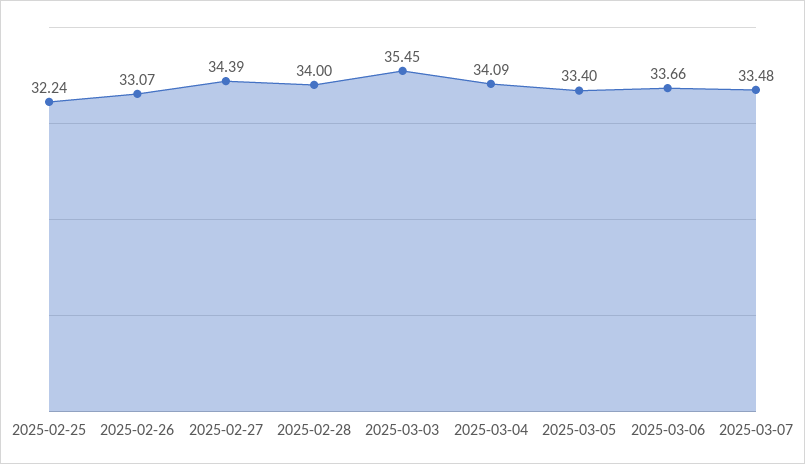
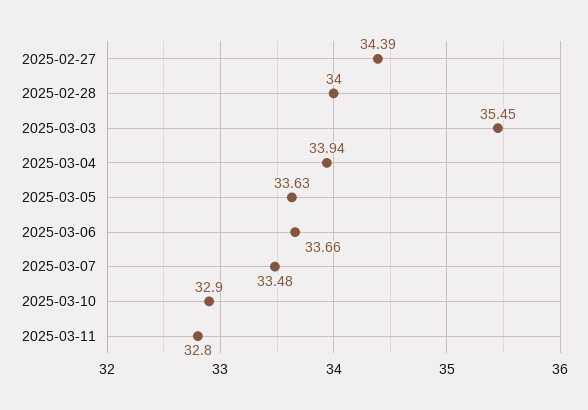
2025-02-25: 32.24 -> none
2025-02-26: 33.07 -> none
2025-03-04: 34.09 -> 33.94
2025-03-05: 33.4 -> 33.63
2025-03-10: none -> 32.9
2025-03-11: none -> 32.8

